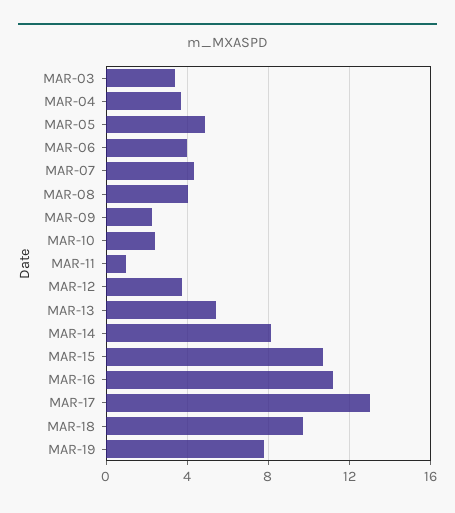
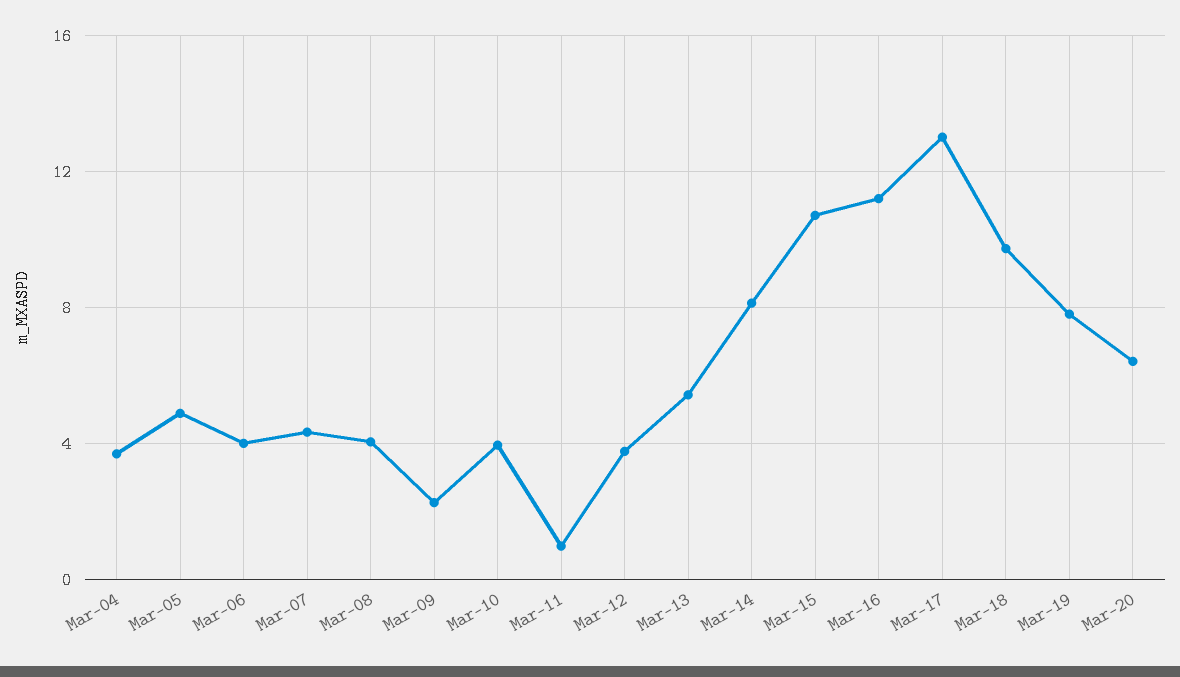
MAR-03: 3.5 -> none
MAR-10: 2.5 -> 4
Mar-20: none -> 6.5

